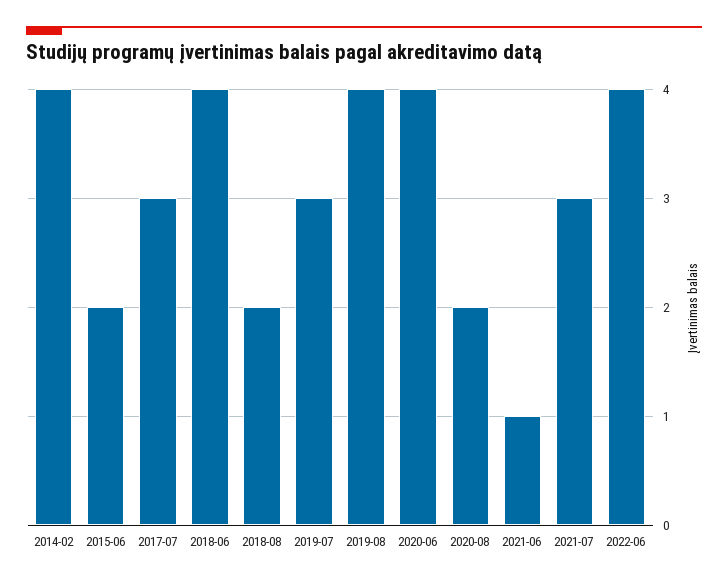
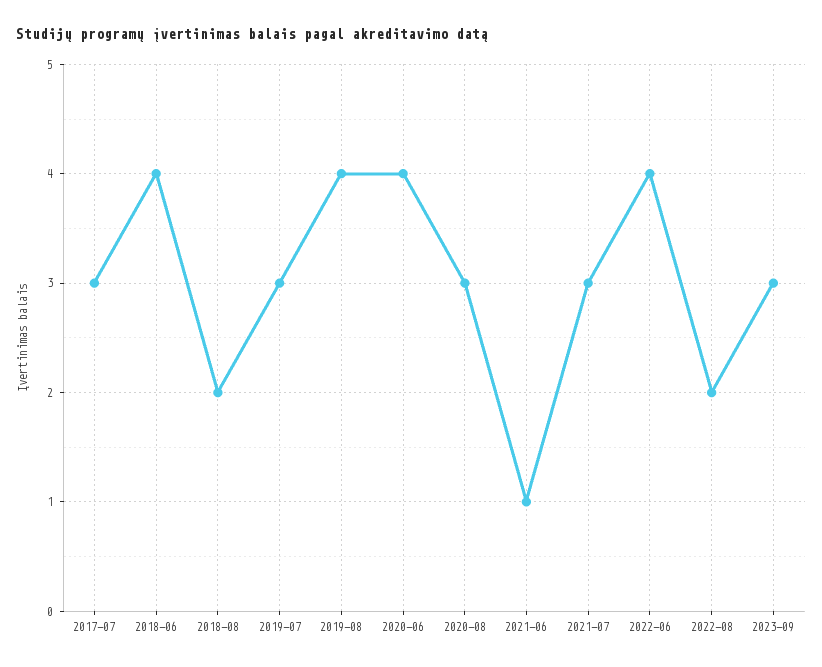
2014-02: 4 -> none
2015-06: 2 -> none
2020-08: 2 -> 3
2022-08: none -> 2
2023-09: none -> 3

